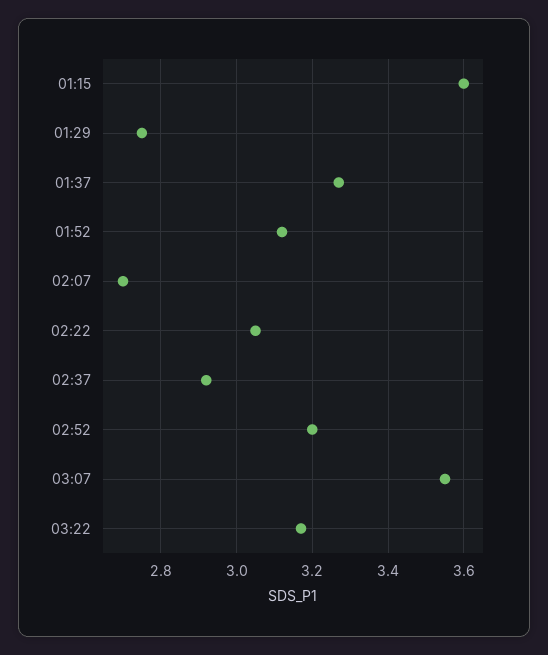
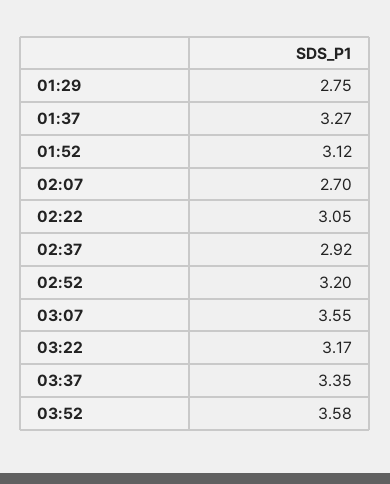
01:15: 3.6 -> none
03:37: none -> 3.35
03:52: none -> 3.58

